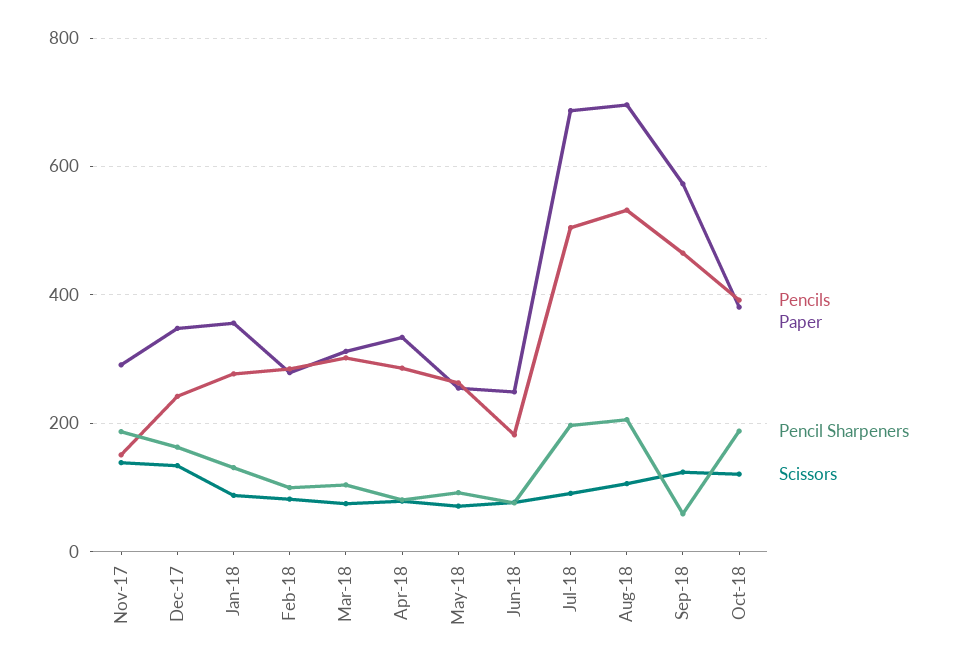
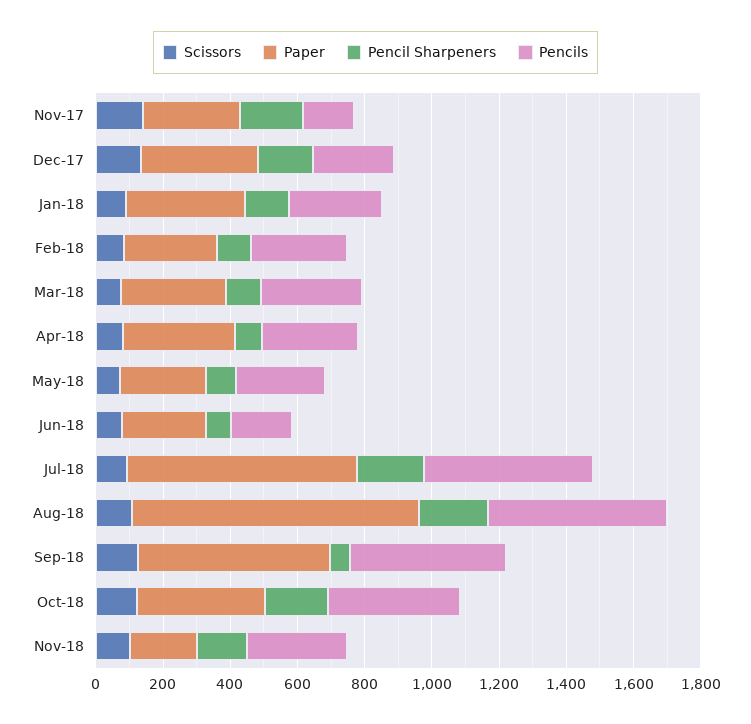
Paper, Aug-18: 700 -> 850
Scissors, Nov-18: none -> 100
Paper, Nov-18: none -> 200
Pencil Sharpeners, Nov-18: none -> 150
Pencils, Nov-18: none -> 300

